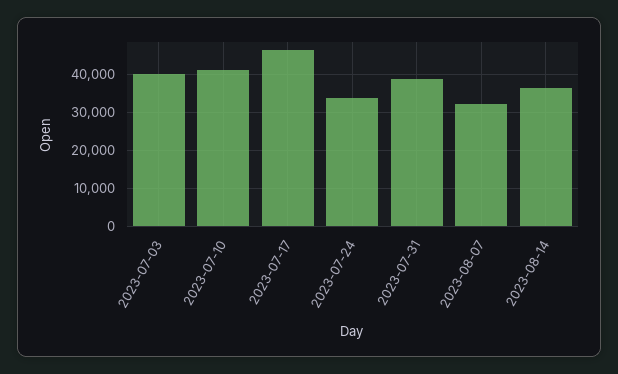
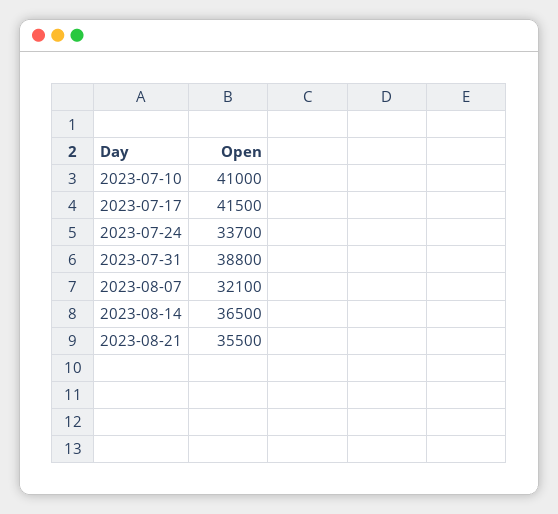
2023-07-03: 40000 -> none
2023-07-17: 46000 -> 41500
2023-08-21: none -> 35500

